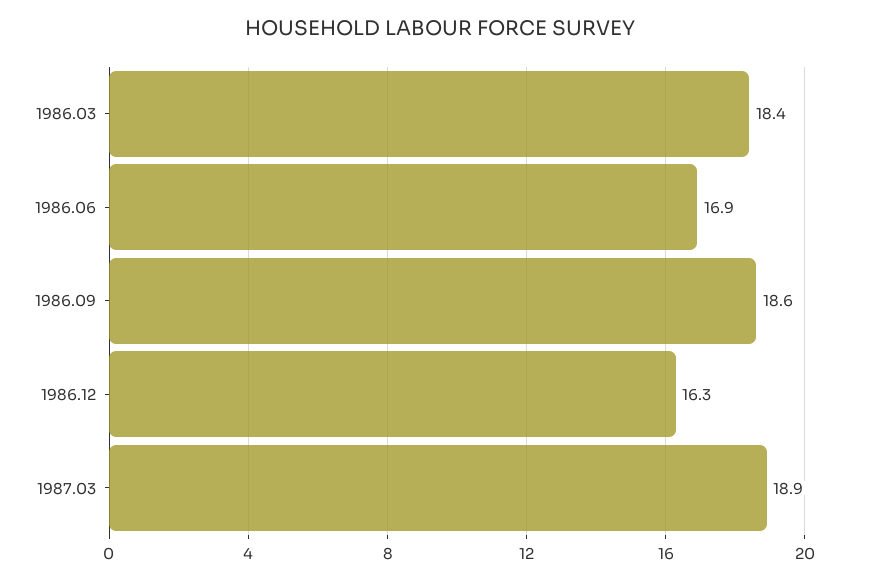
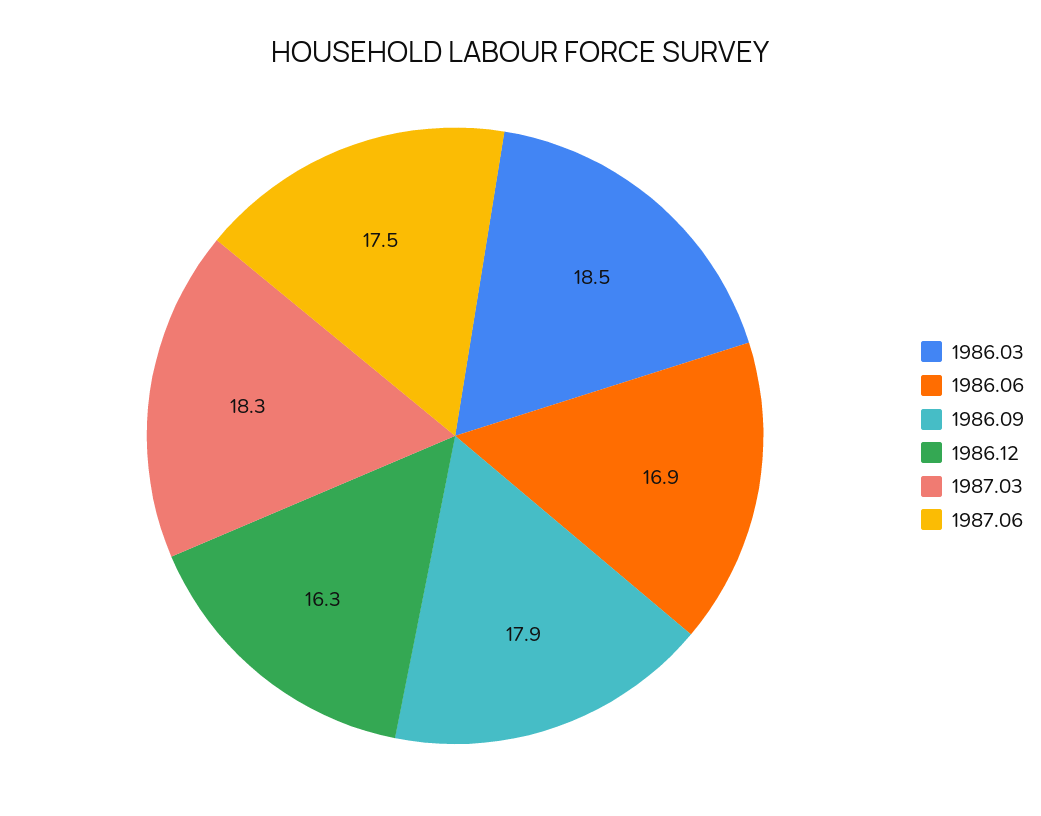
1986.03: 18.4 -> 18.5
1986.09: 18.6 -> 17.9
1987.03: 18.9 -> 18.3
1987.06: none -> 17.5

